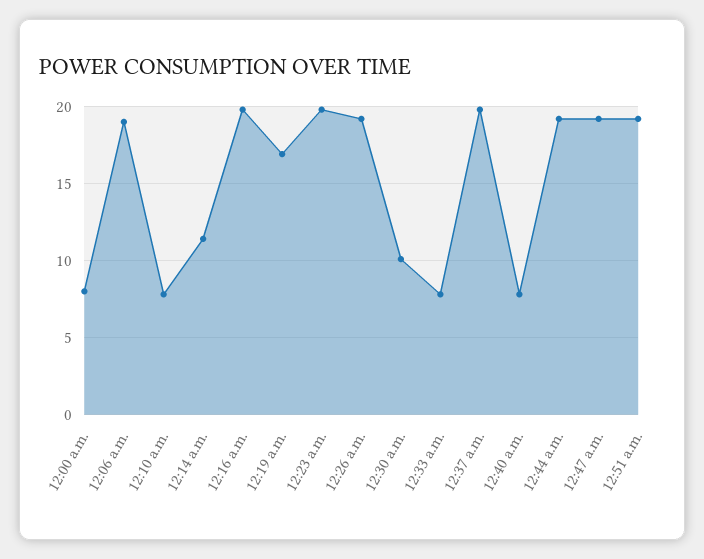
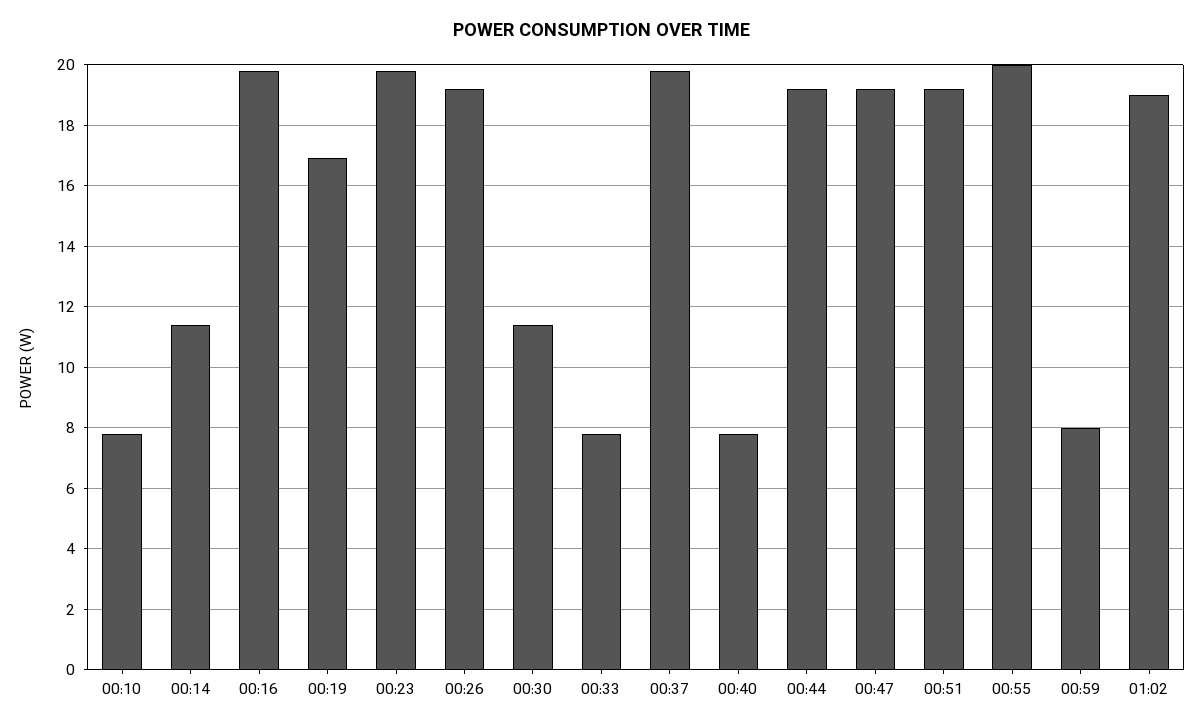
12:00 a.m.: 8 -> none
12:06 a.m.: 19 -> none
12:30 a.m.: 10 -> 11.5
00:55: none -> 20
00:59: none -> 8
01:02: none -> 19

